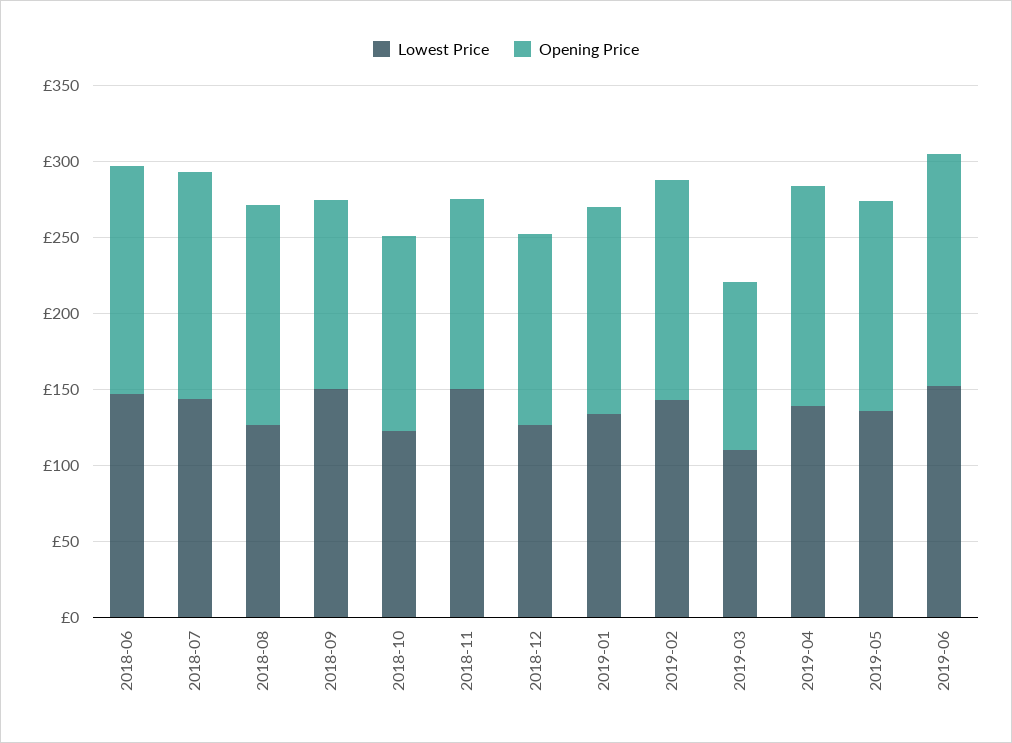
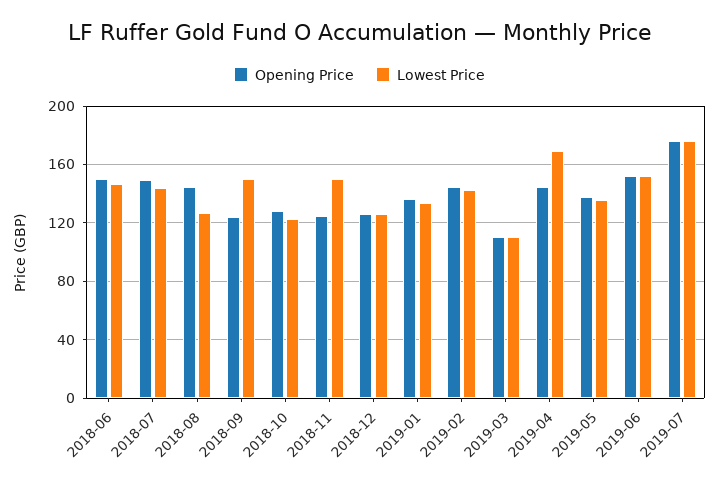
Lowest Price, 2019-04: 140 -> 170
Opening Price, 2019-07: none -> 175
Lowest Price, 2019-07: none -> 175

